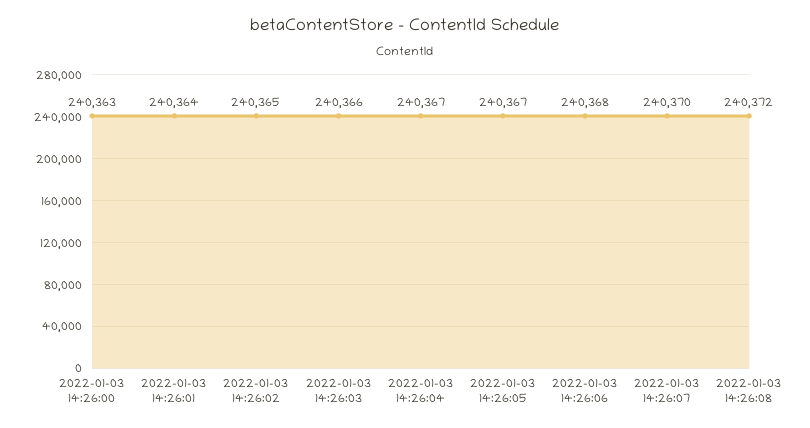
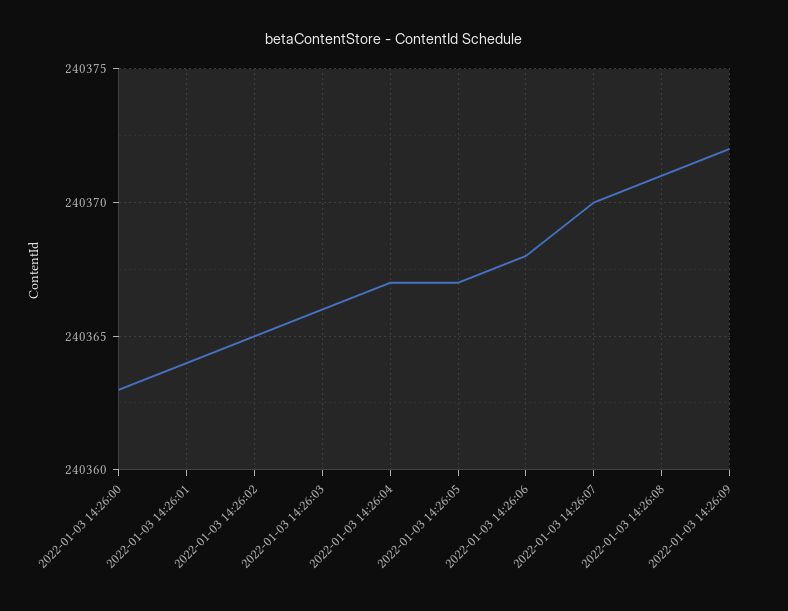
2022-01-03 14:26:08: 240372 -> 240371
2022-01-03 14:26:09: none -> 240372

